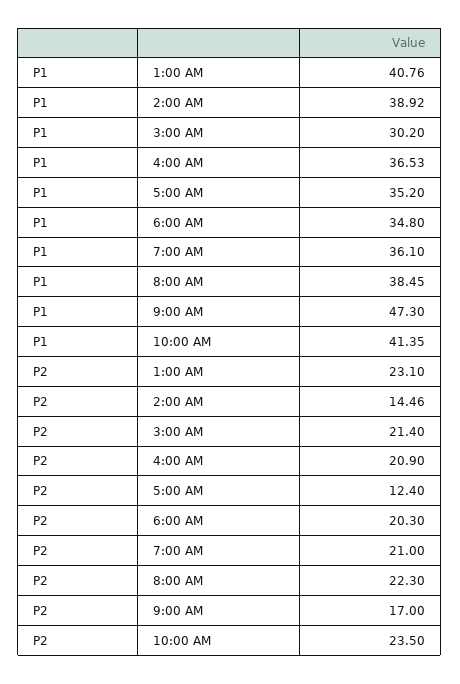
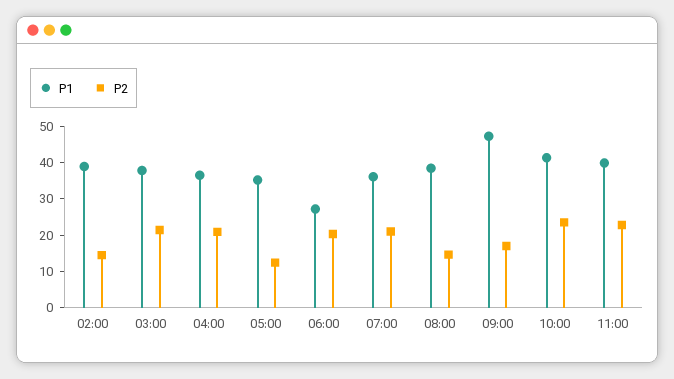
P1, 1:00 AM: 40.76 -> none
P1, 3:00 AM: 30.2 -> 37.5
P1, 6:00 AM: 34.8 -> 27.5
P2, 1:00 AM: 23.1 -> none
P2, 8:00 AM: 22.3 -> 15
P1, 11:00: none -> 40
P2, 11:00: none -> 22.5

